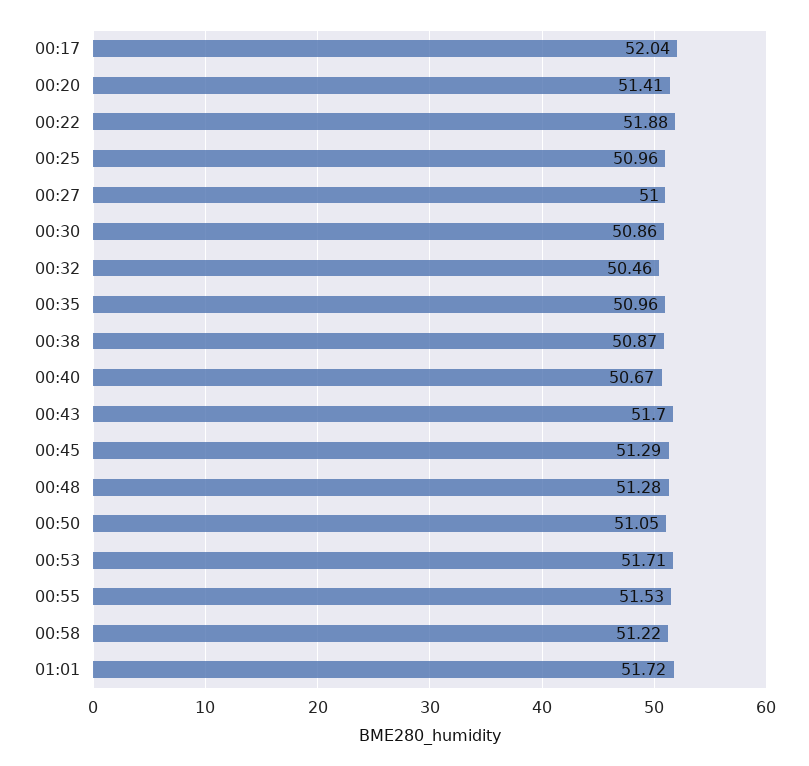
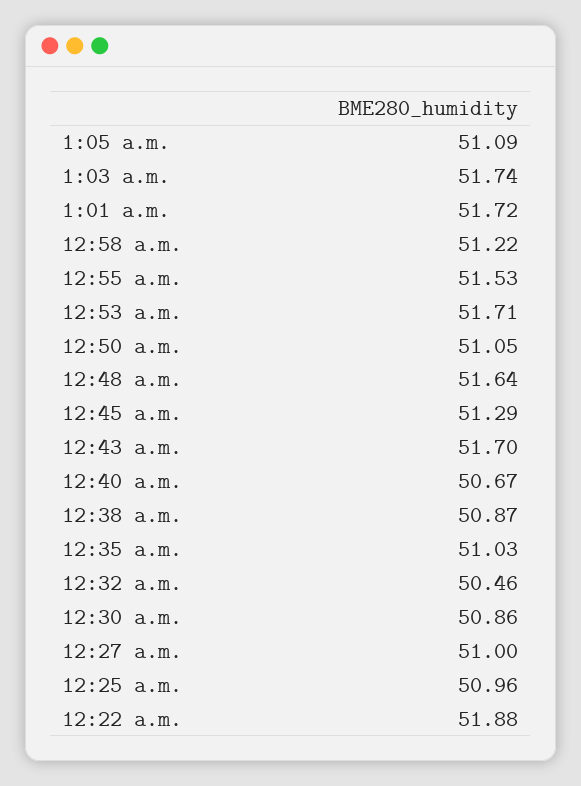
00:17: 52.04 -> none
00:20: 51.41 -> none
00:35: 50.96 -> 51.03
00:48: 51.28 -> 51.64
1:05 a.m.: none -> 51.09
1:03 a.m.: none -> 51.74

